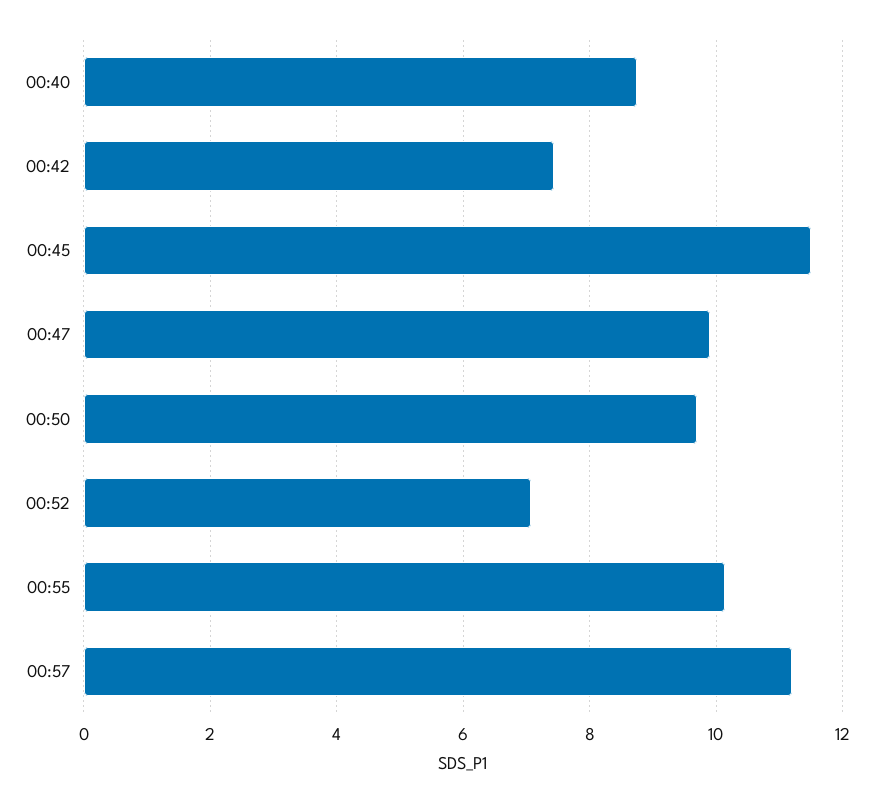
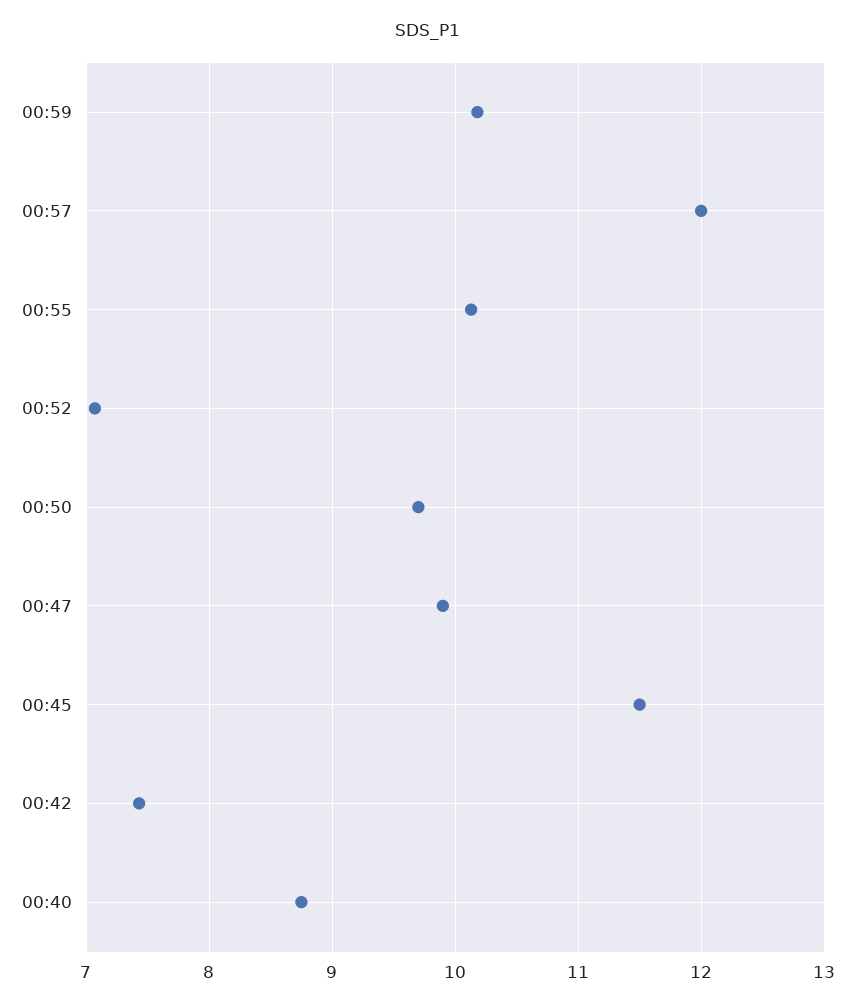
00:57: 11.2 -> 12
00:59: none -> 10.2

